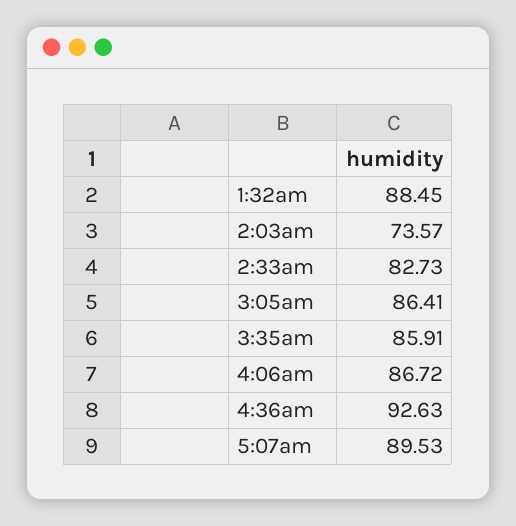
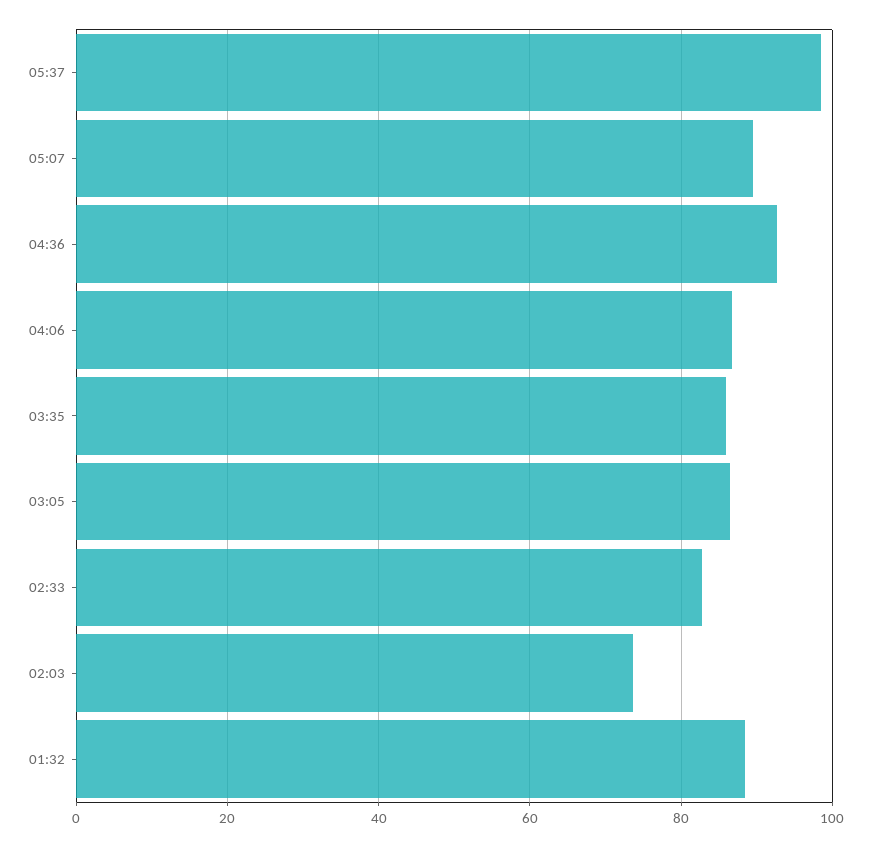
05:37: none -> 98

